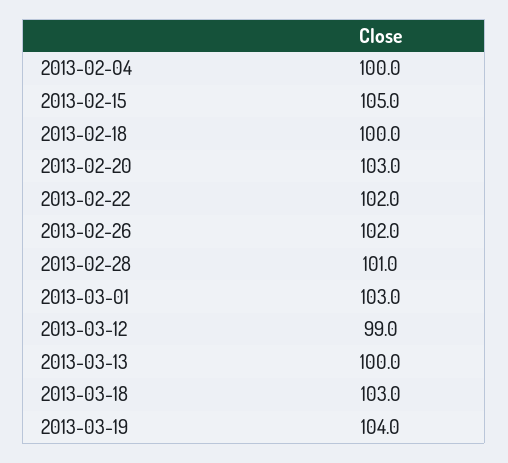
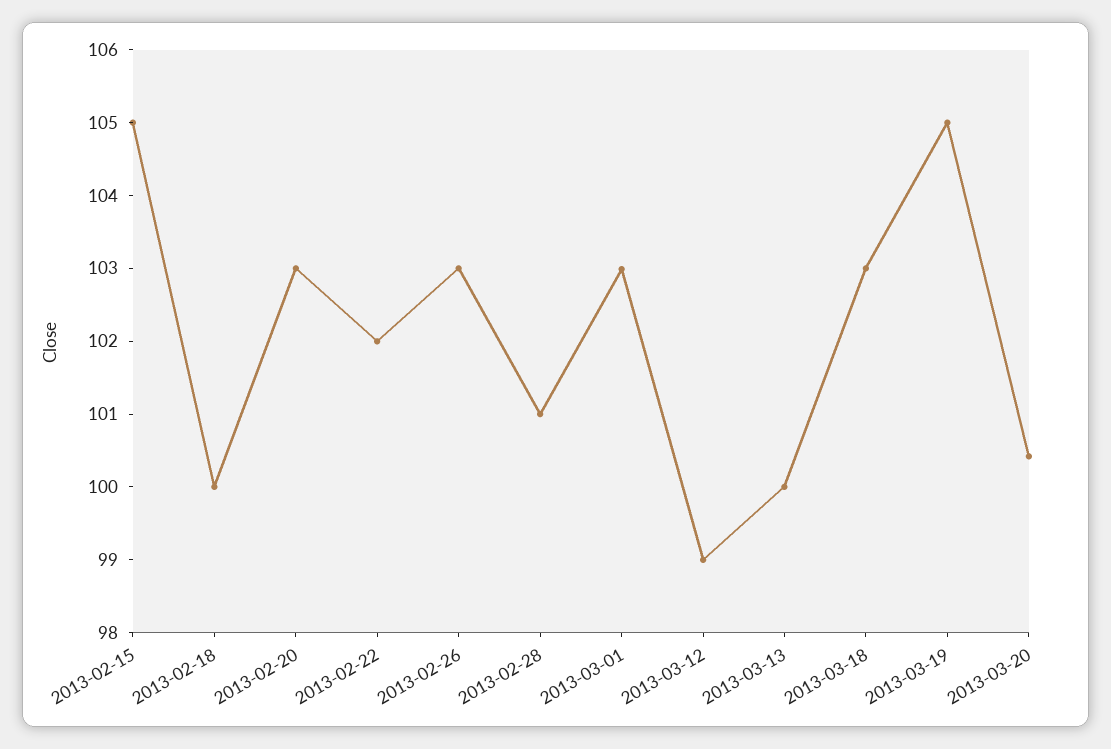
2013-02-04: 100 -> none
2013-02-26: 102 -> 103
2013-03-19: 104 -> 105
2013-03-20: none -> 100.4

